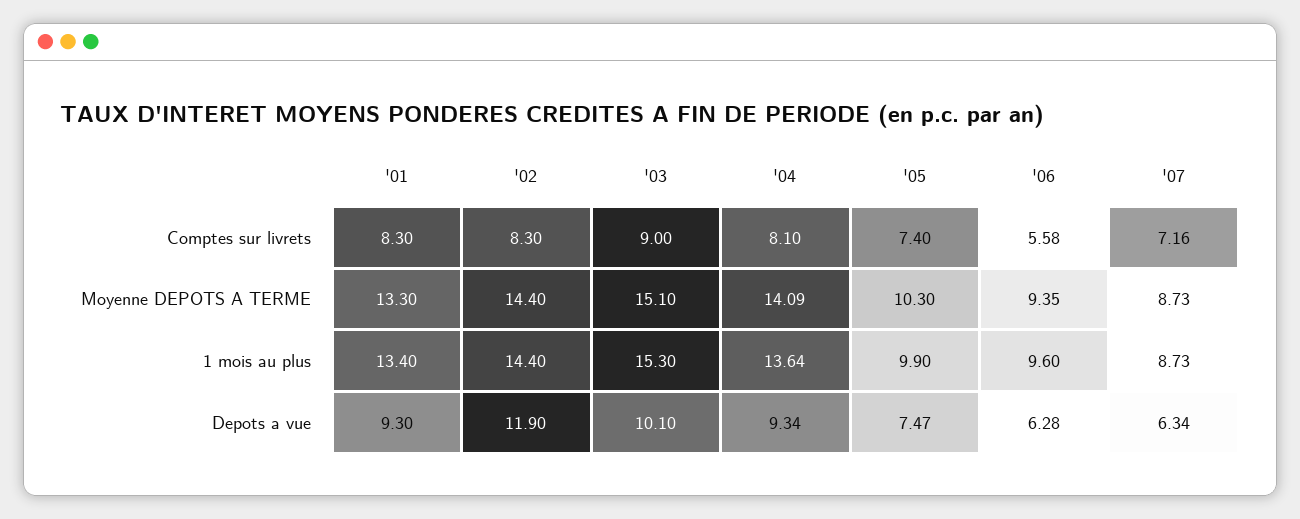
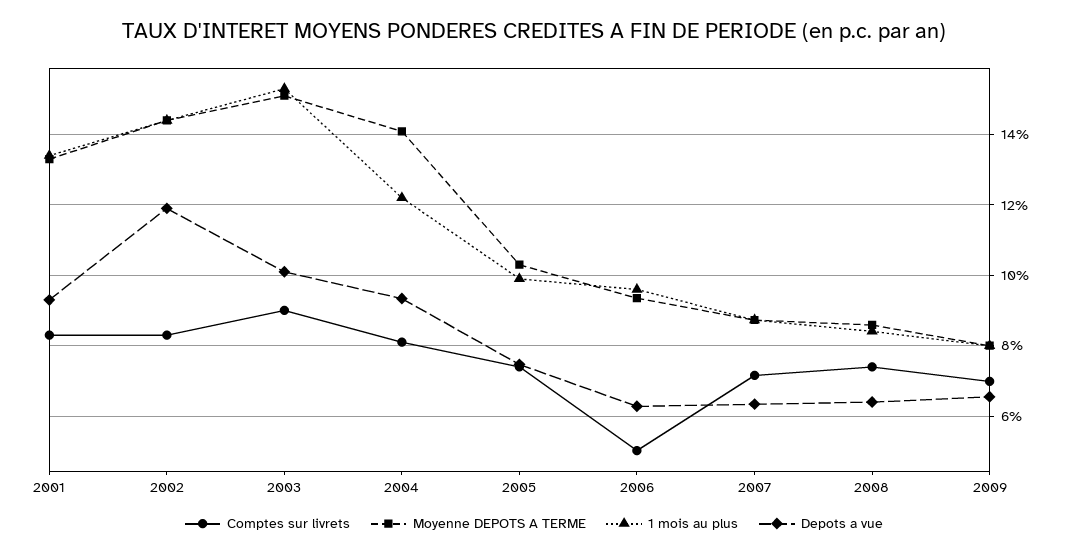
Comptes sur livrets, '06: 5.58 -> 5
1 mois au plus, '04: 13.64 -> 12.2
Comptes sur livrets, 2008: none -> 7.4
Moyenne DEPOTS A TERME, 2008: none -> 8.6
1 mois au plus, 2008: none -> 8.4
Depots a vue, 2008: none -> 6.4
Comptes sur livrets, 2009: none -> 7
Moyenne DEPOTS A TERME, 2009: none -> 8
1 mois au plus, 2009: none -> 8
Depots a vue, 2009: none -> 6.6

